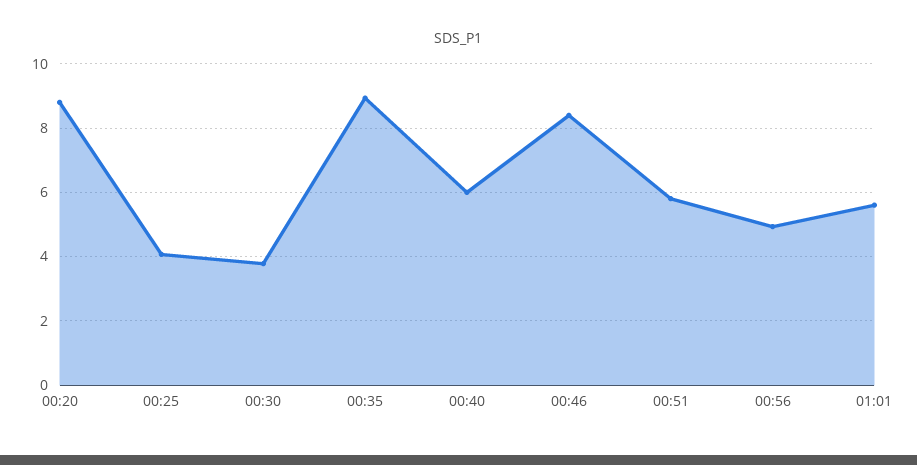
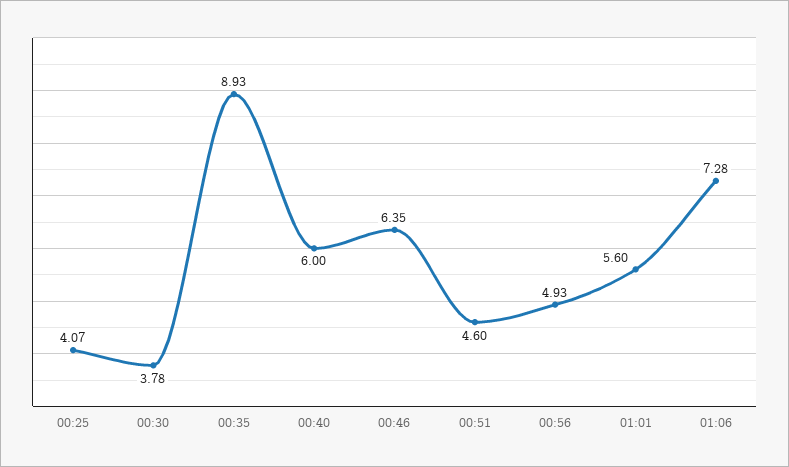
00:20: 8.8 -> none
00:46: 8.4 -> 6.35
00:51: 5.8 -> 4.6
01:06: none -> 7.28

